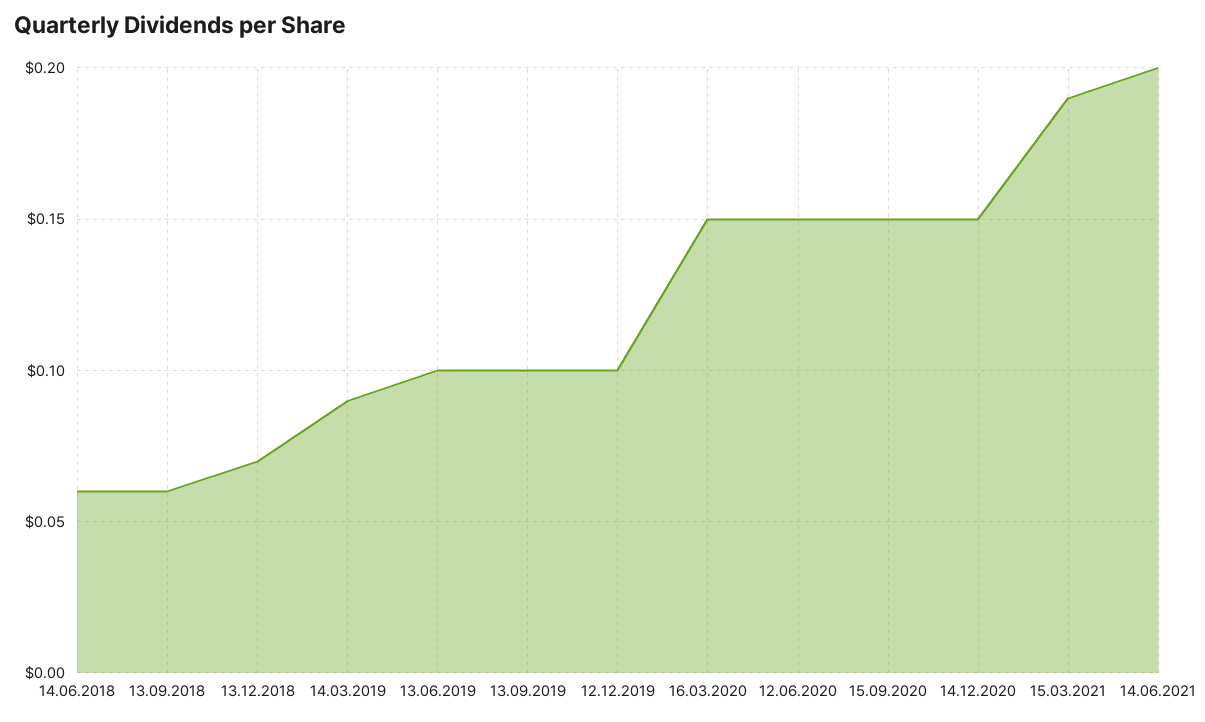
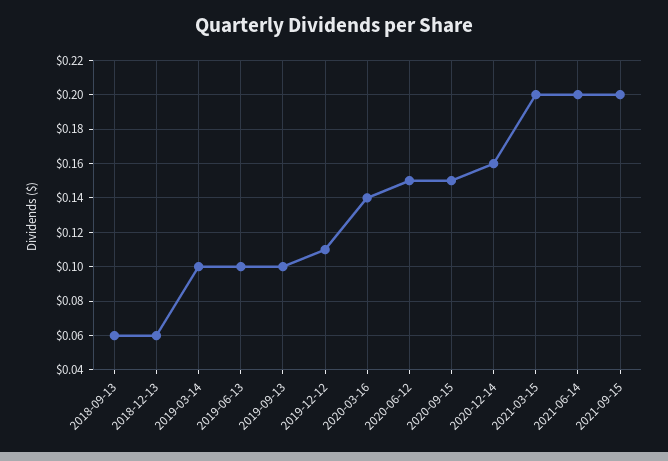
14.06.2018: 0.06 -> none
13.12.2018: 0.07 -> 0.06
14.03.2019: 0.09 -> 0.1
12.12.2019: 0.1 -> 0.11
16.03.2020: 0.15 -> 0.14
14.12.2020: 0.15 -> 0.16
15.03.2021: 0.19 -> 0.2
2021-09-15: none -> 0.2

